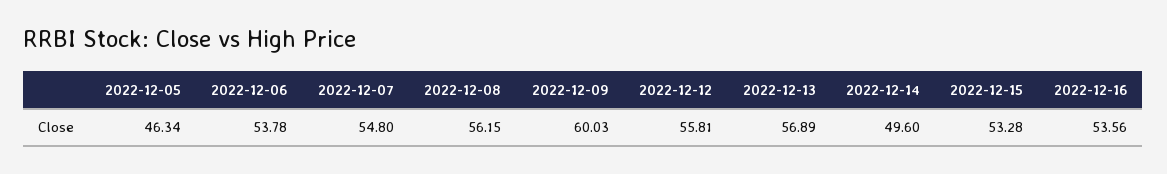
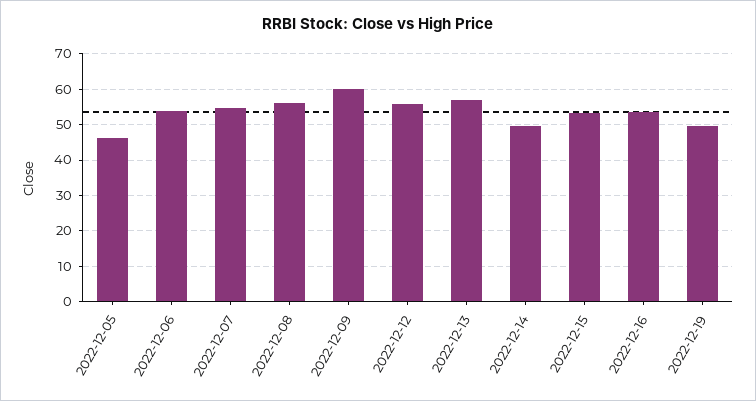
2022-12-19: none -> 50

